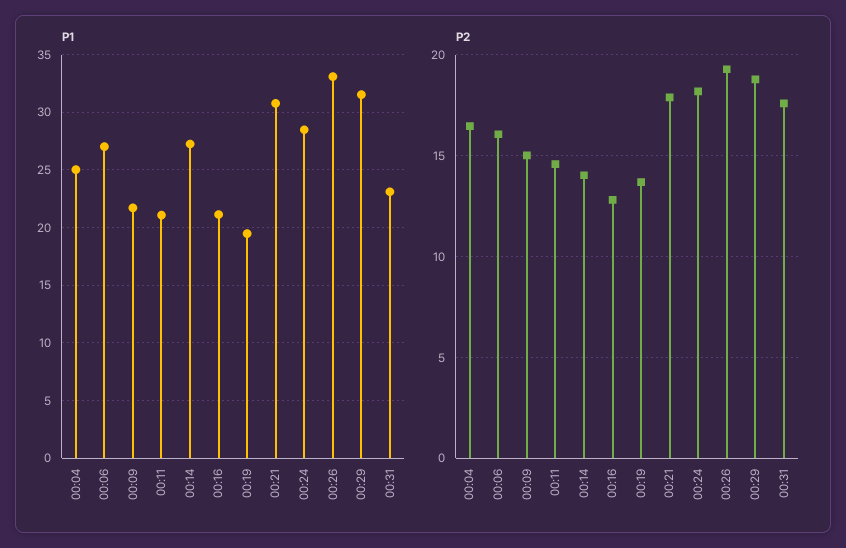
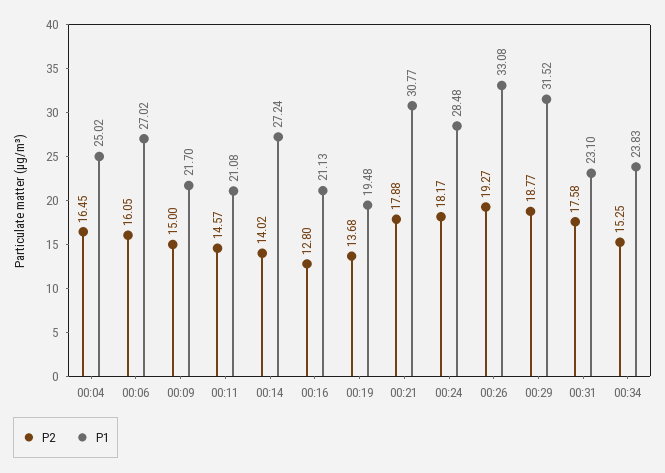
P2, 00:34: none -> 15.25
P1, 00:34: none -> 23.83

